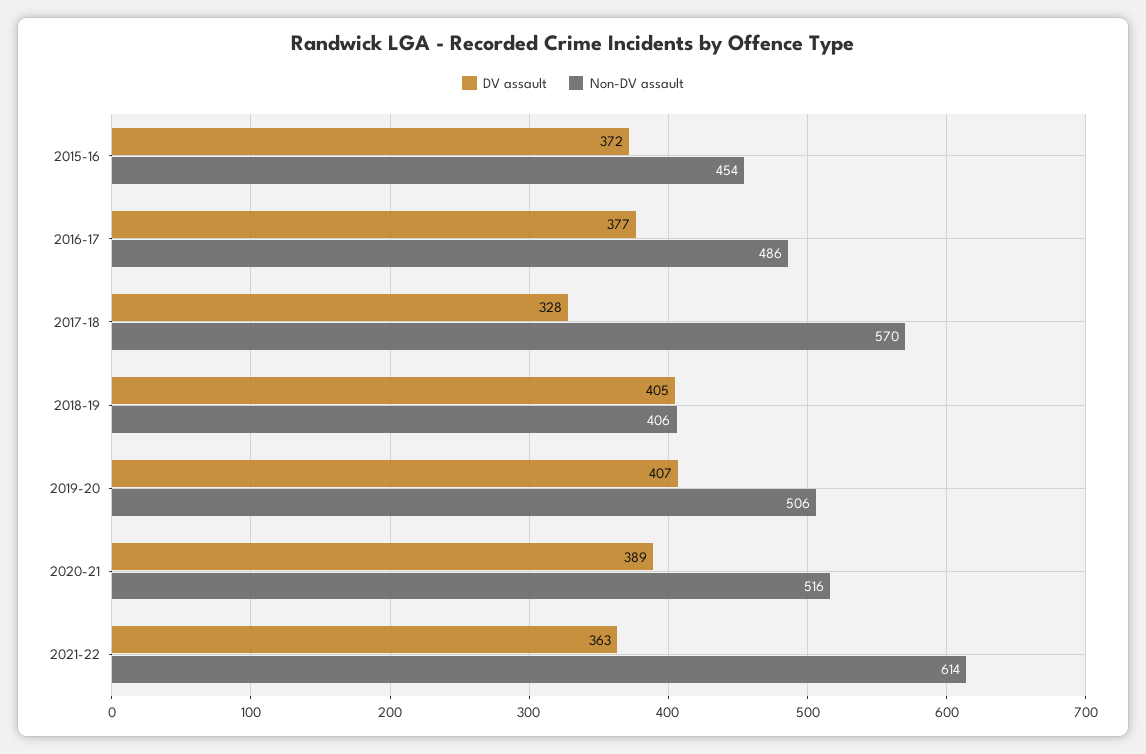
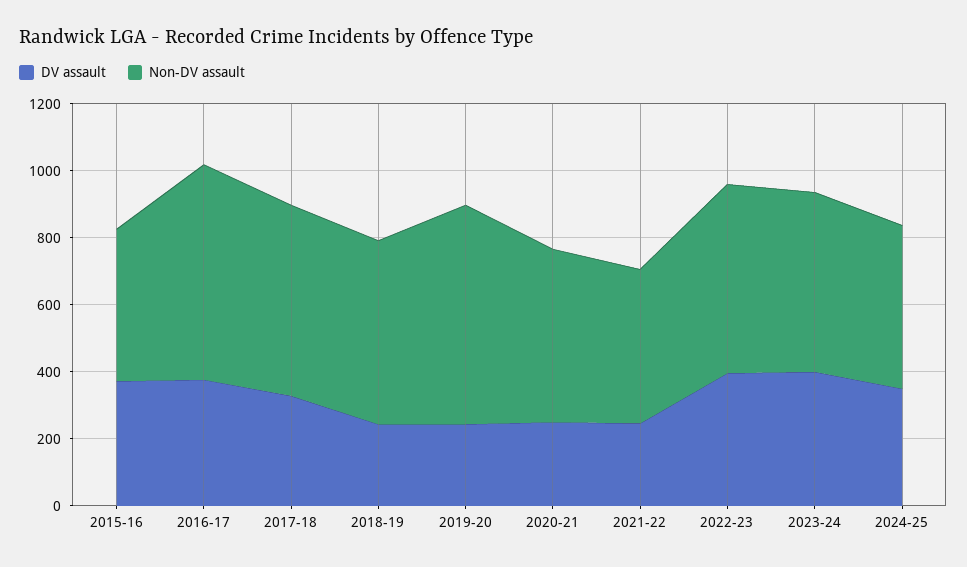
Non-DV assault, 2016-17: 486 -> 650
DV assault, 2018-19: 405 -> 250
Non-DV assault, 2018-19: 406 -> 550
DV assault, 2019-20: 407 -> 250
Non-DV assault, 2019-20: 506 -> 650
DV assault, 2020-21: 389 -> 250
DV assault, 2021-22: 363 -> 250
Non-DV assault, 2021-22: 614 -> 450
DV assault, 2022-23: none -> 400
Non-DV assault, 2022-23: none -> 550
DV assault, 2023-24: none -> 400
Non-DV assault, 2023-24: none -> 550
DV assault, 2024-25: none -> 350
Non-DV assault, 2024-25: none -> 500

